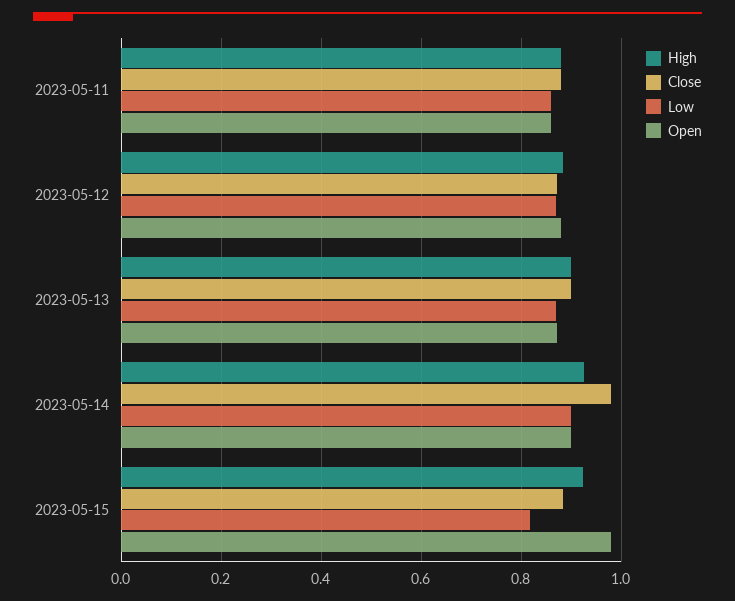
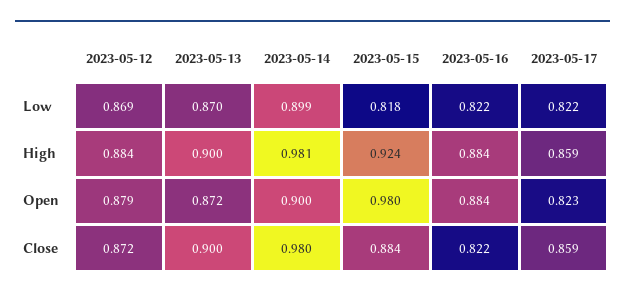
High, 2023-05-11: 0.88 -> none
Close, 2023-05-11: 0.88 -> none
Low, 2023-05-11: 0.86 -> none
Open, 2023-05-11: 0.86 -> none
High, 2023-05-14: 0.92 -> 0.981
Low, 2023-05-16: none -> 0.822
Low, 2023-05-17: none -> 0.822
High, 2023-05-16: none -> 0.884
High, 2023-05-17: none -> 0.859
Open, 2023-05-16: none -> 0.884
Open, 2023-05-17: none -> 0.823
Close, 2023-05-16: none -> 0.822
Close, 2023-05-17: none -> 0.859

